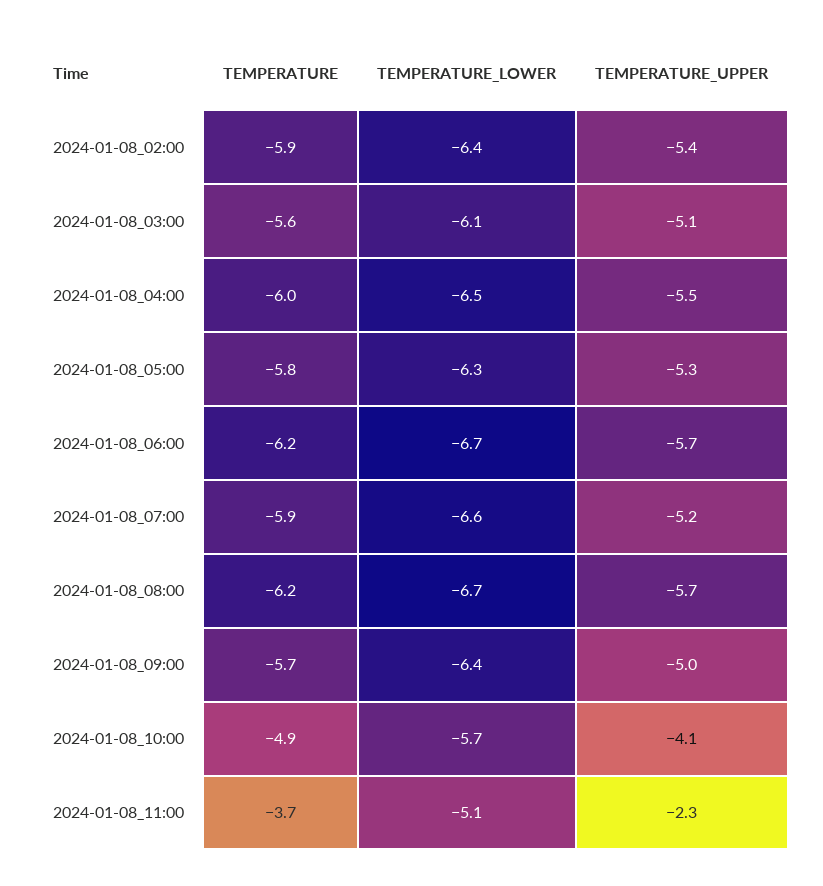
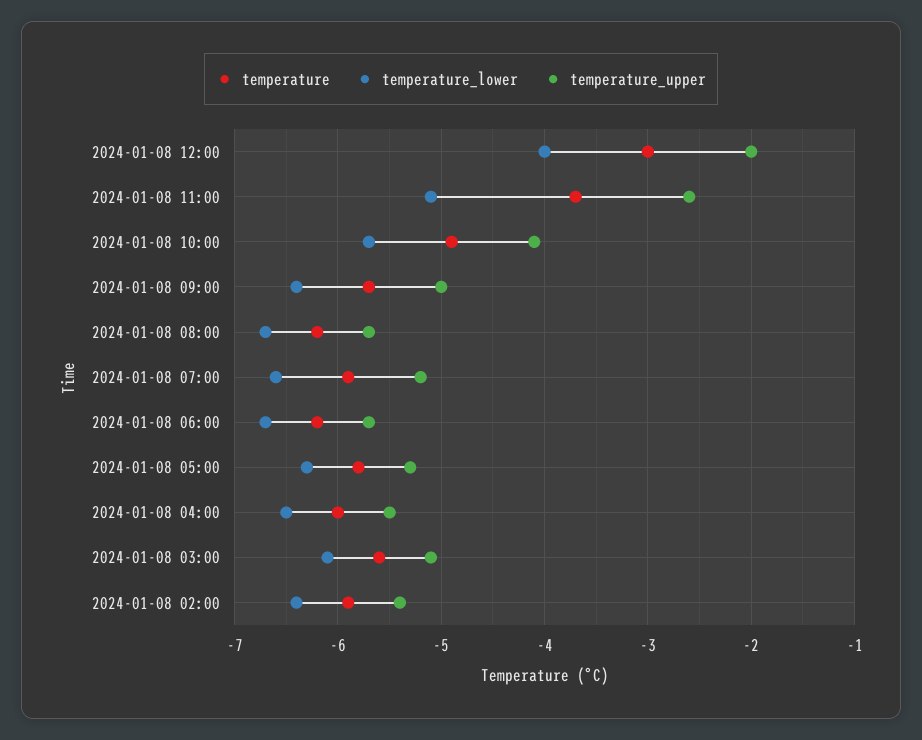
TEMPERATURE_UPPER, 2024-01-08_11:00: -2.3 -> -2.6
TEMPERATURE, 2024-01-08 12:00: none -> -3
TEMPERATURE_LOWER, 2024-01-08 12:00: none -> -4
TEMPERATURE_UPPER, 2024-01-08 12:00: none -> -2

